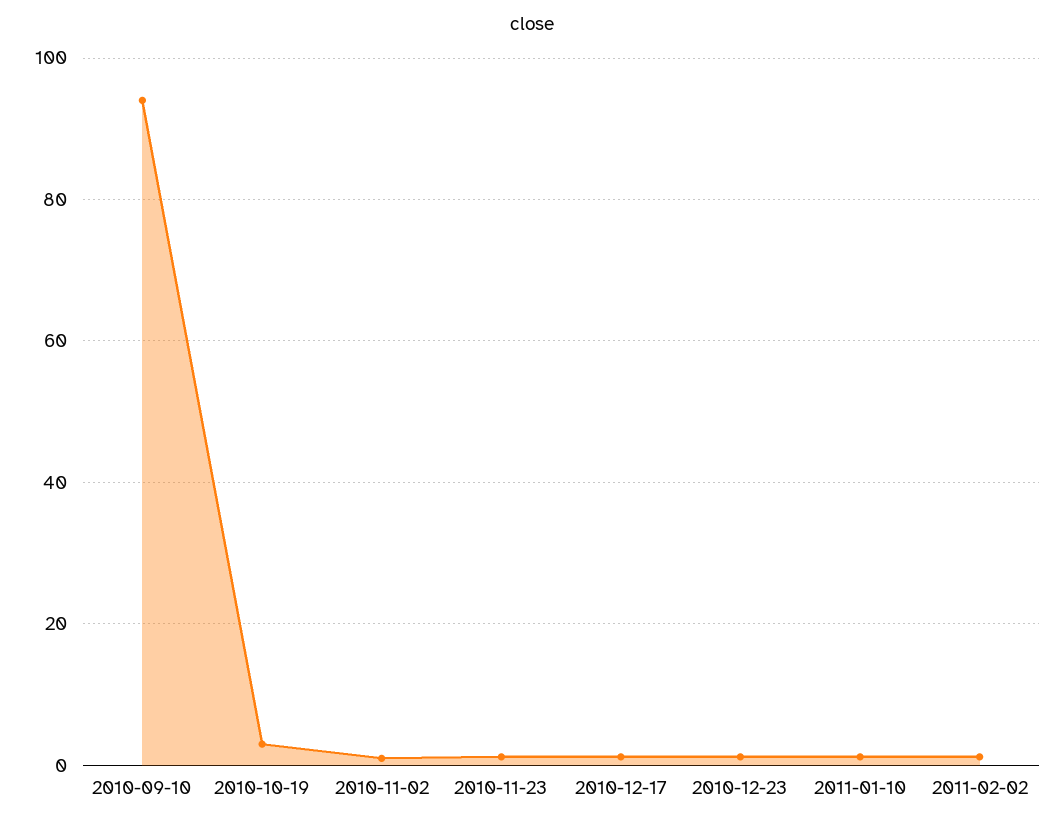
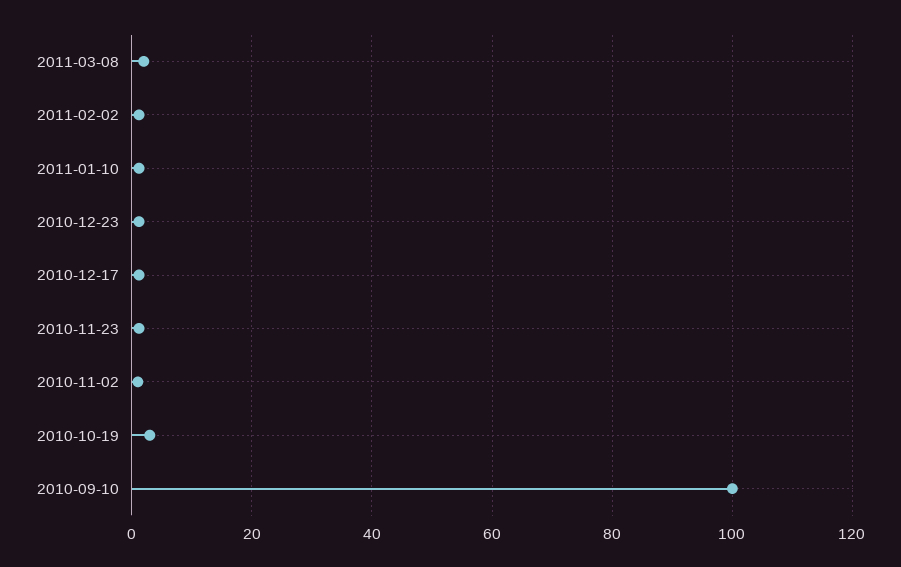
2010-09-10: 94 -> 100
2011-03-08: none -> 2

